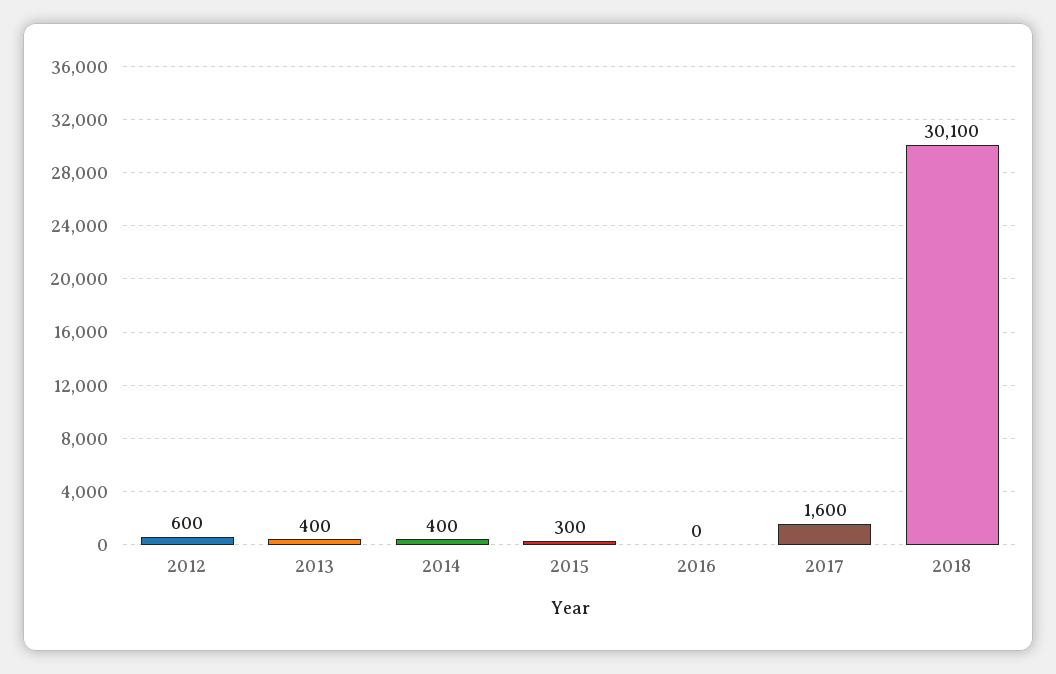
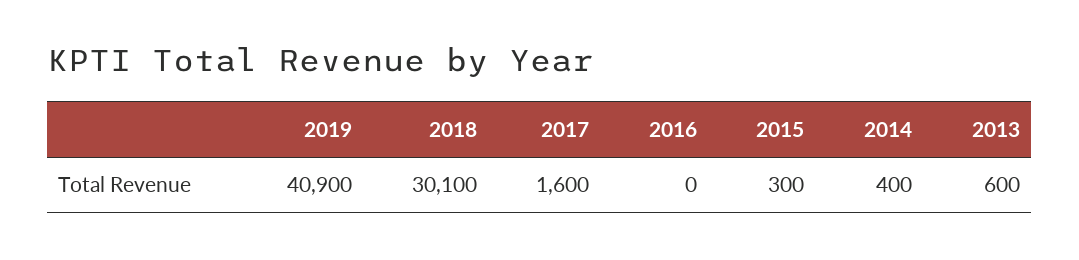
2012: 600 -> none
2013: 400 -> 600
2019: none -> 40900

